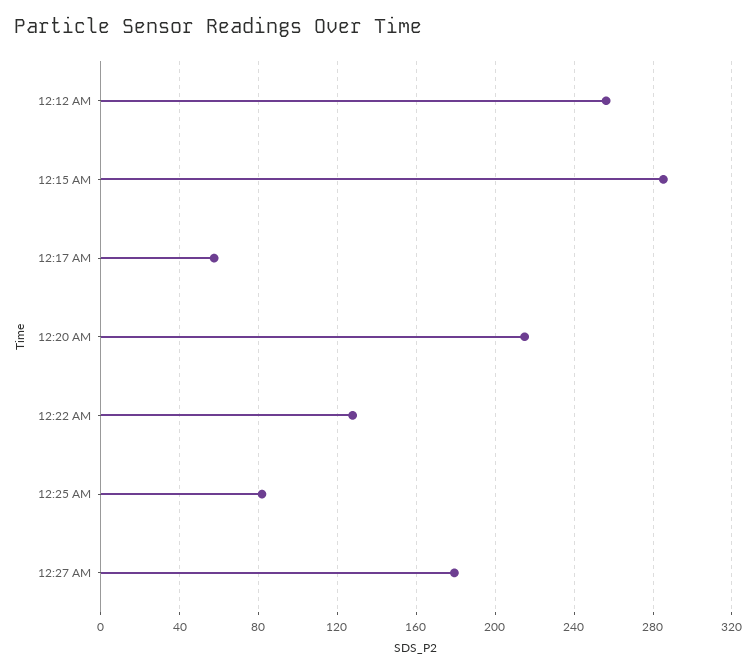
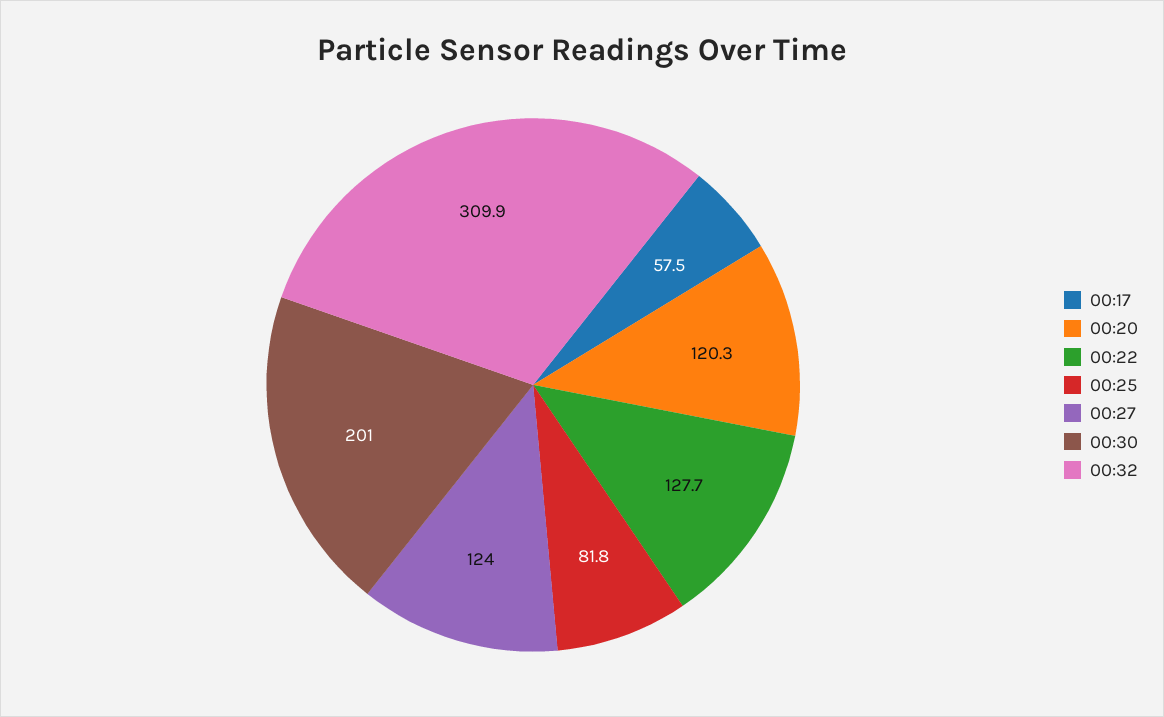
12:12 AM: 255 -> none
12:15 AM: 285 -> none
12:20 AM: 215 -> 120.3
12:27 AM: 180 -> 124
00:30: none -> 201
00:32: none -> 309.9

